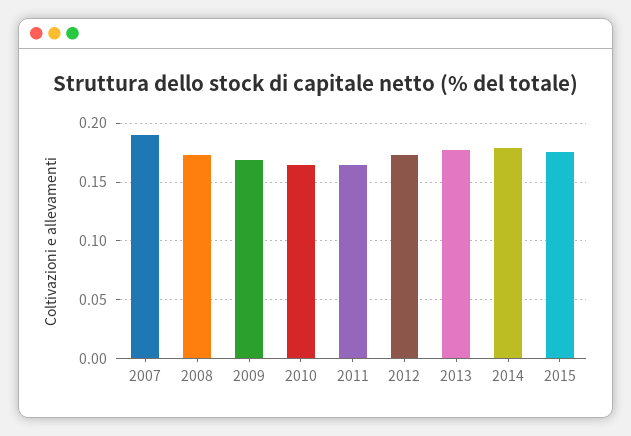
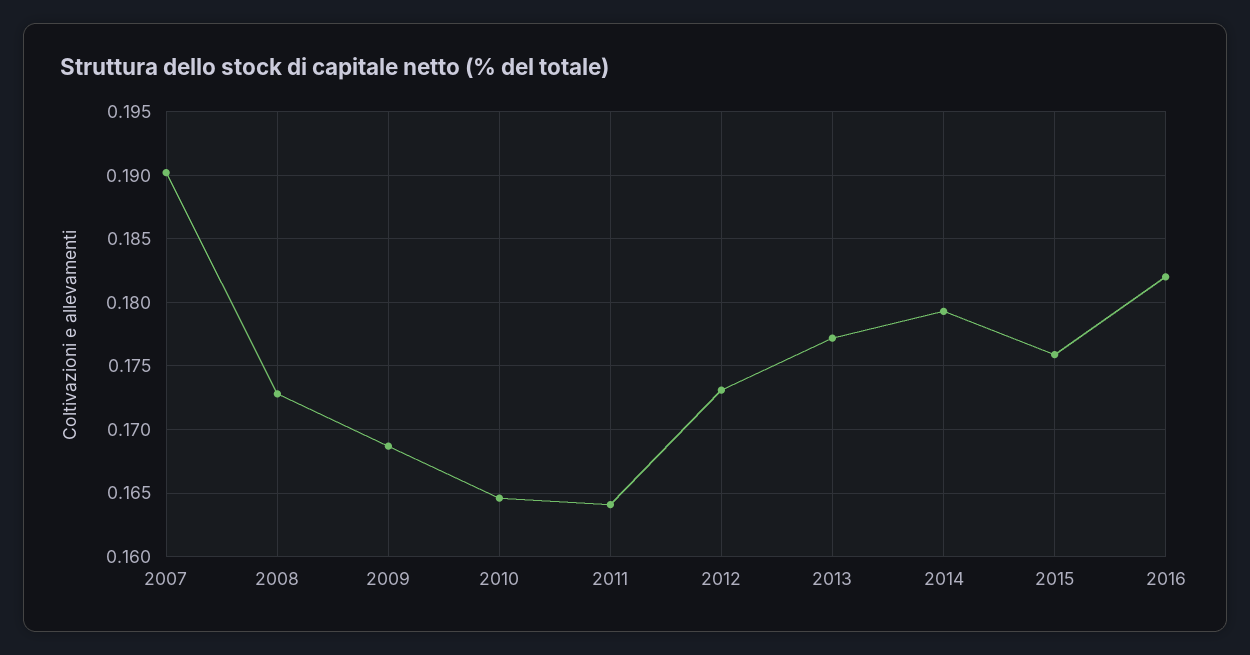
2016: none -> 0.182

